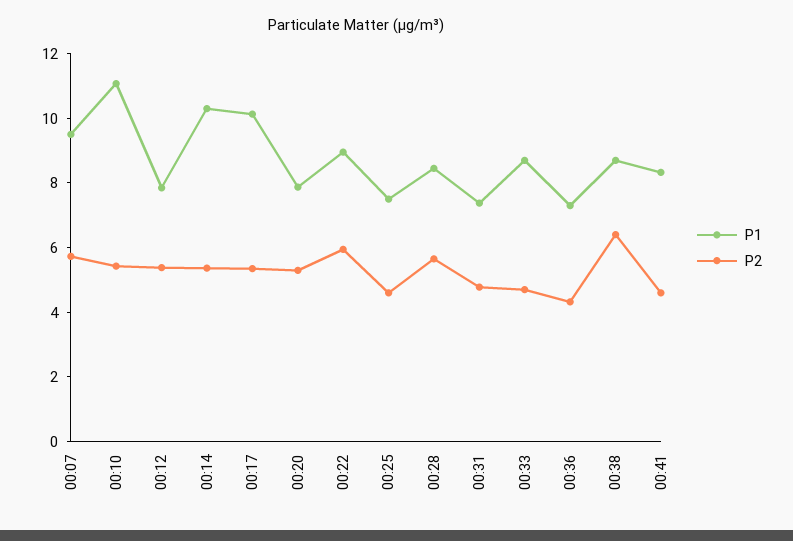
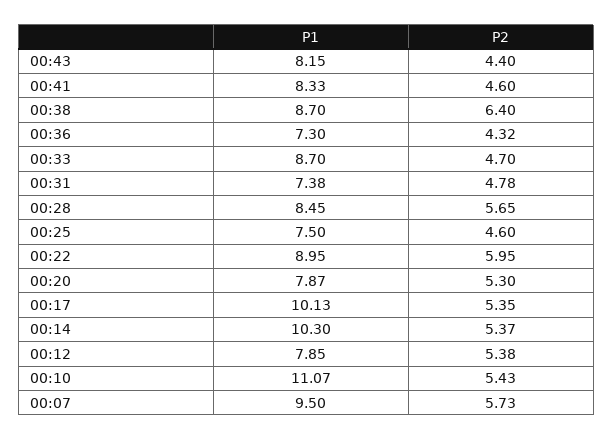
P1, 00:43: none -> 8.15
P2, 00:43: none -> 4.4

